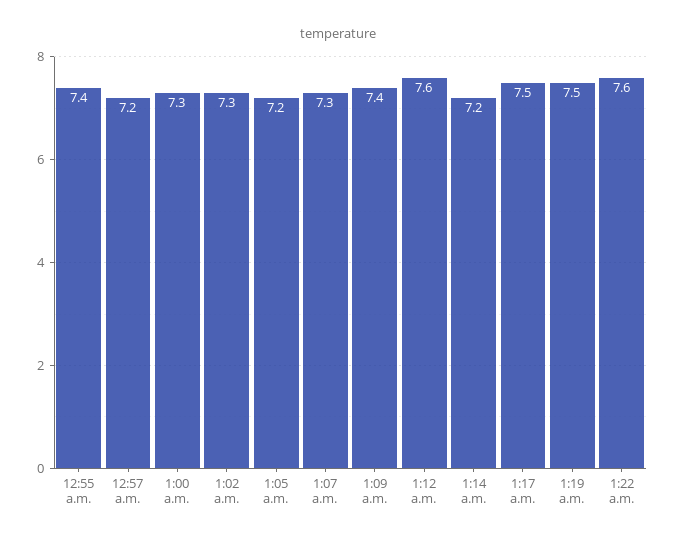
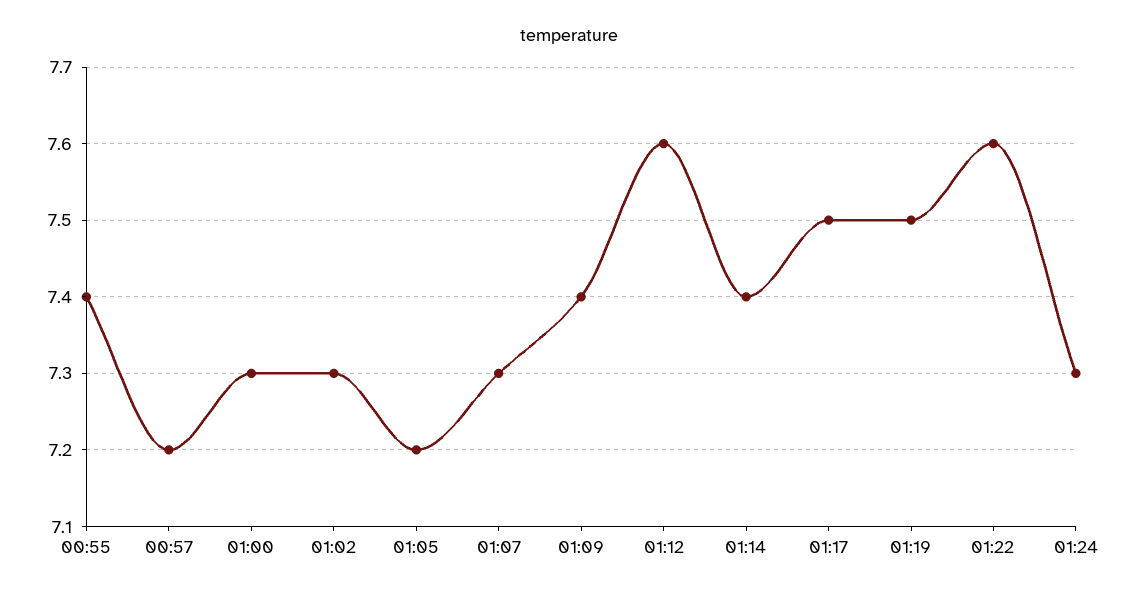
1:14 a.m.: 7.2 -> 7.4
01:24: none -> 7.3

